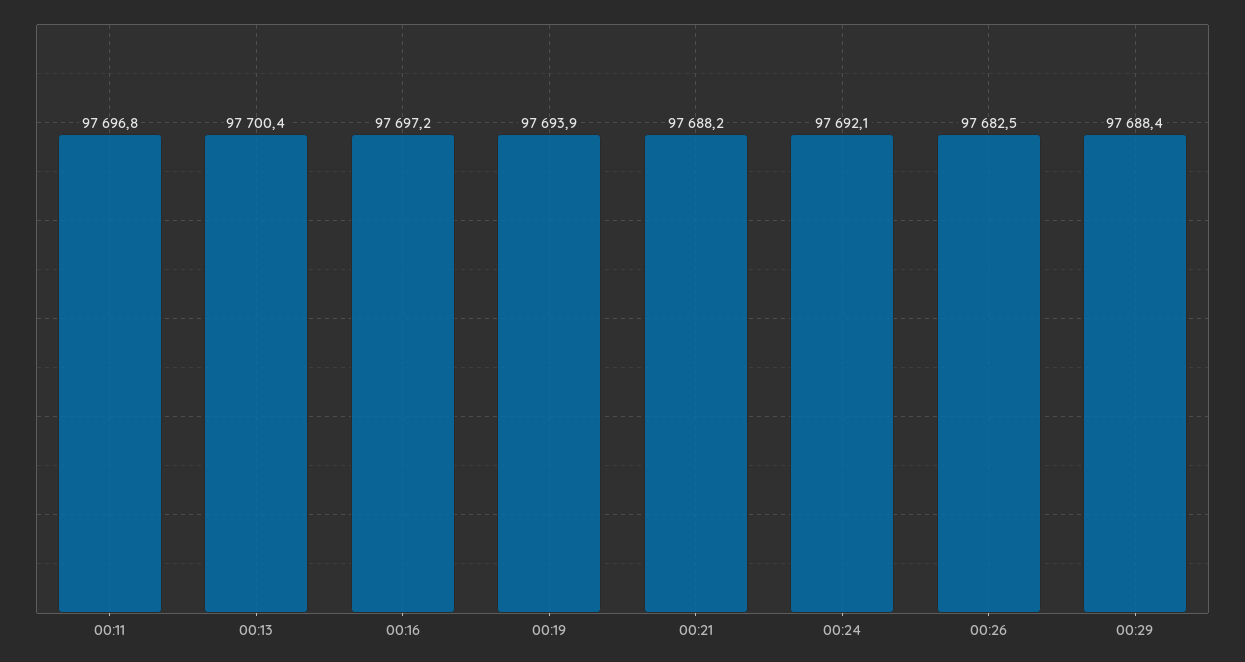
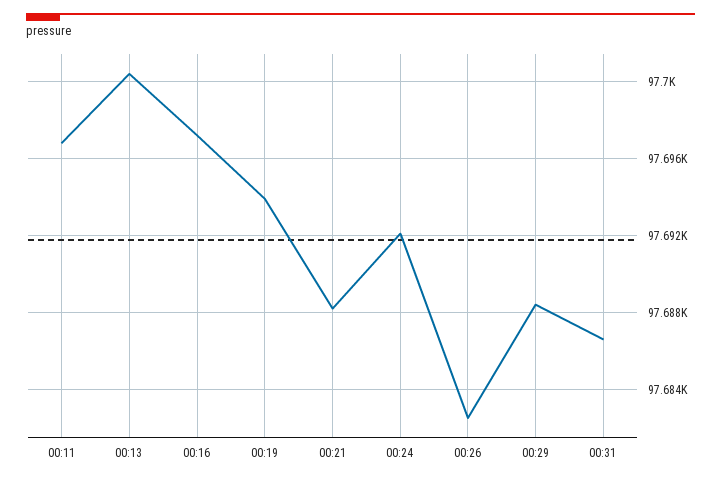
00:31: none -> 97686.5

